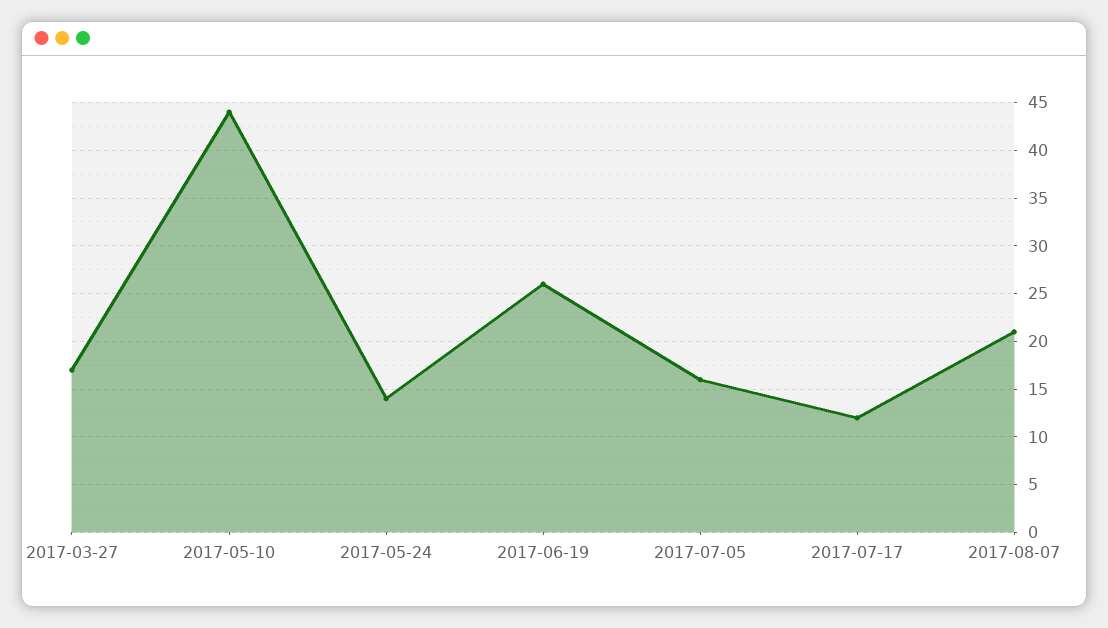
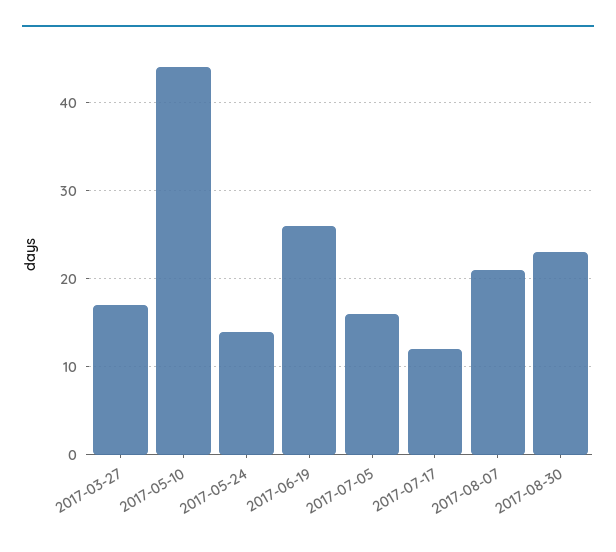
2017-08-30: none -> 23

